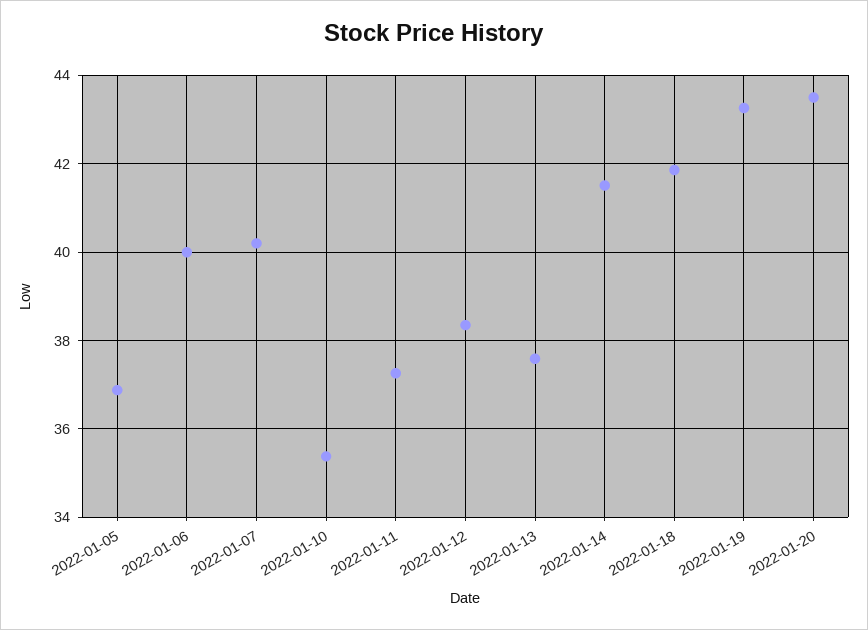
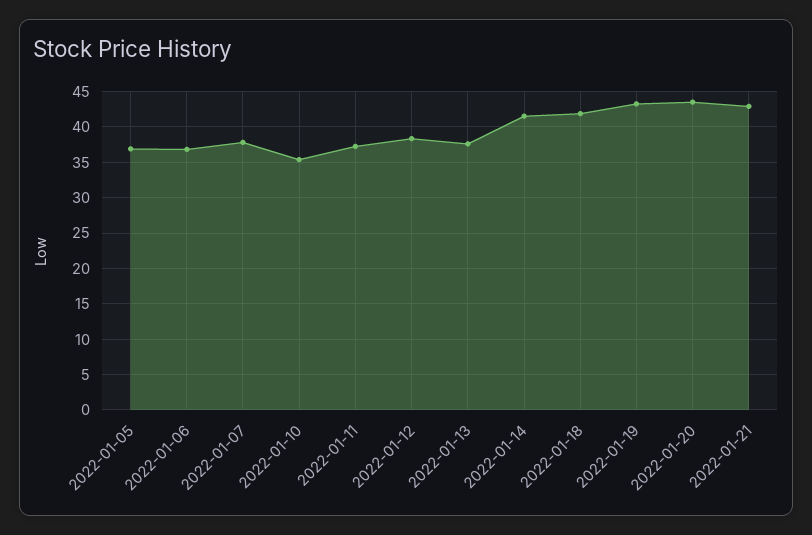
2022-01-06: 40 -> 37
2022-01-07: 40.2 -> 38
2022-01-21: none -> 43

